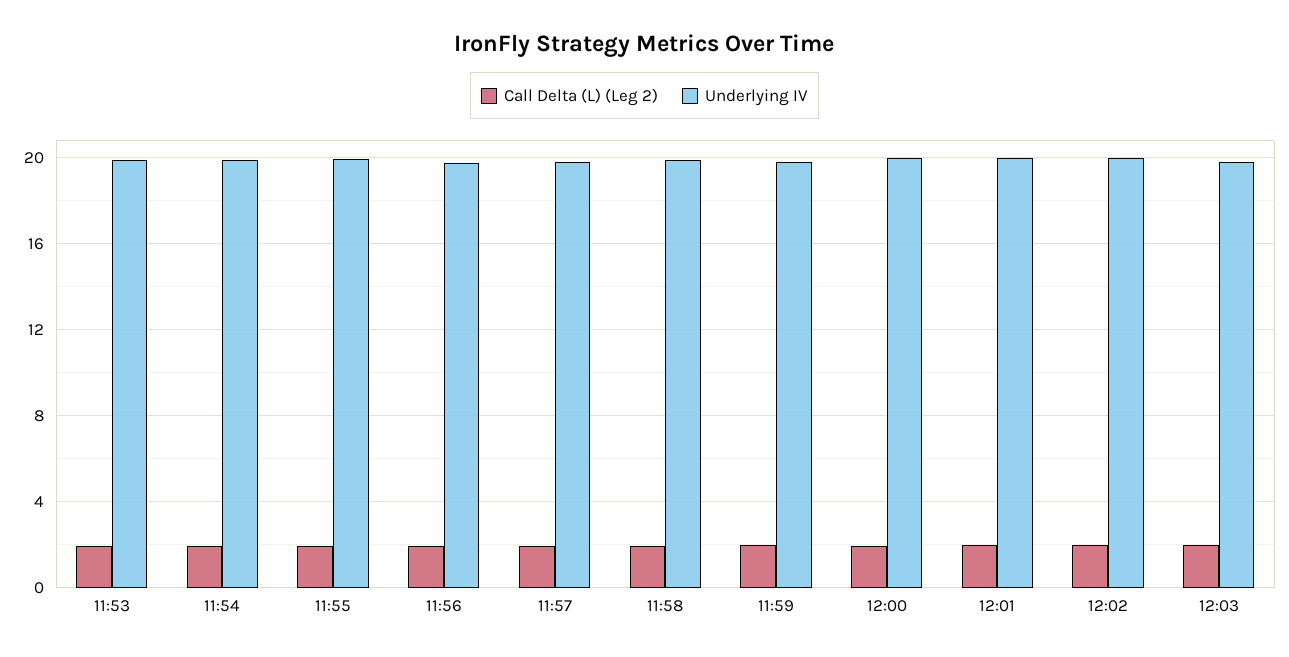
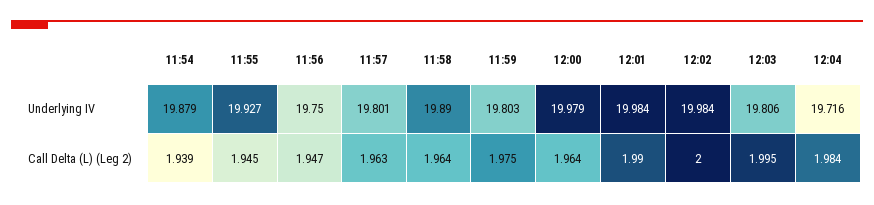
Call Delta (L) (Leg 2), 11:53: 2 -> none
Underlying IV, 11:53: 20 -> none
Underlying IV, 12:04: none -> 19.716
Call Delta (L) (Leg 2), 12:04: none -> 1.984

